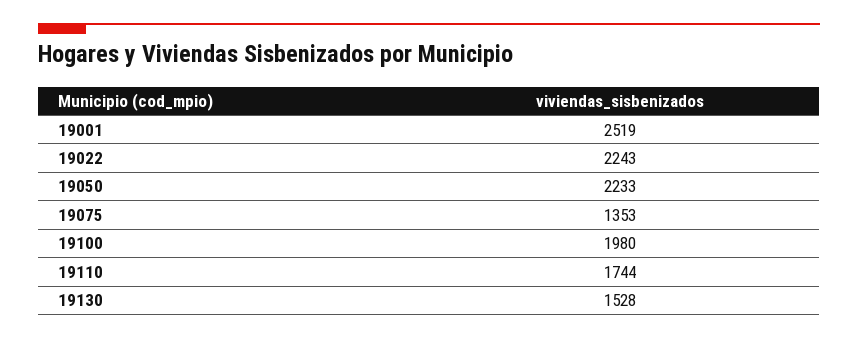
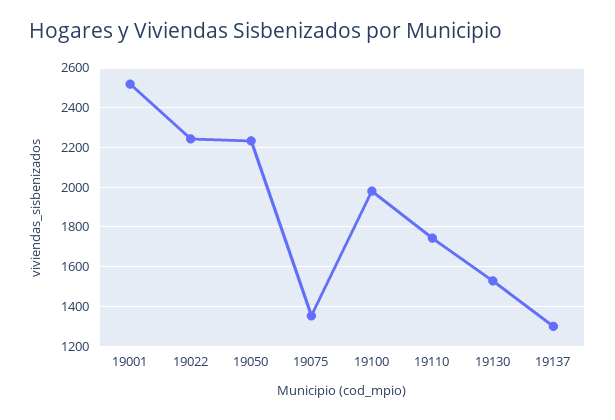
19137: none -> 1300

